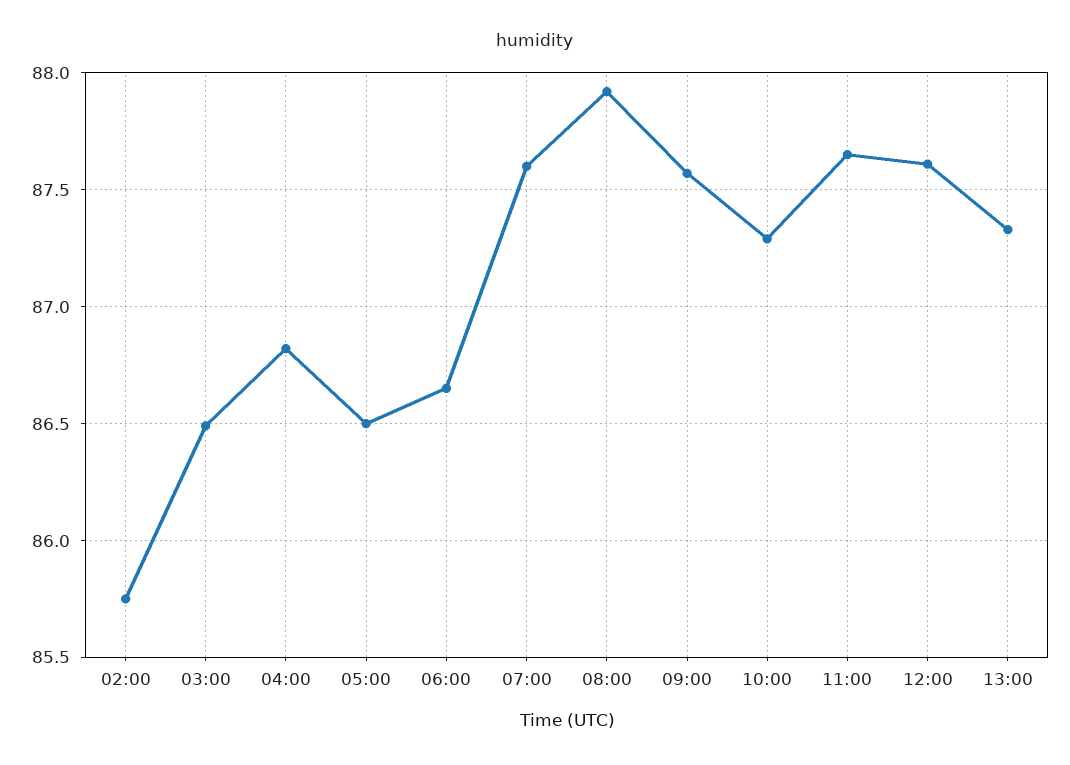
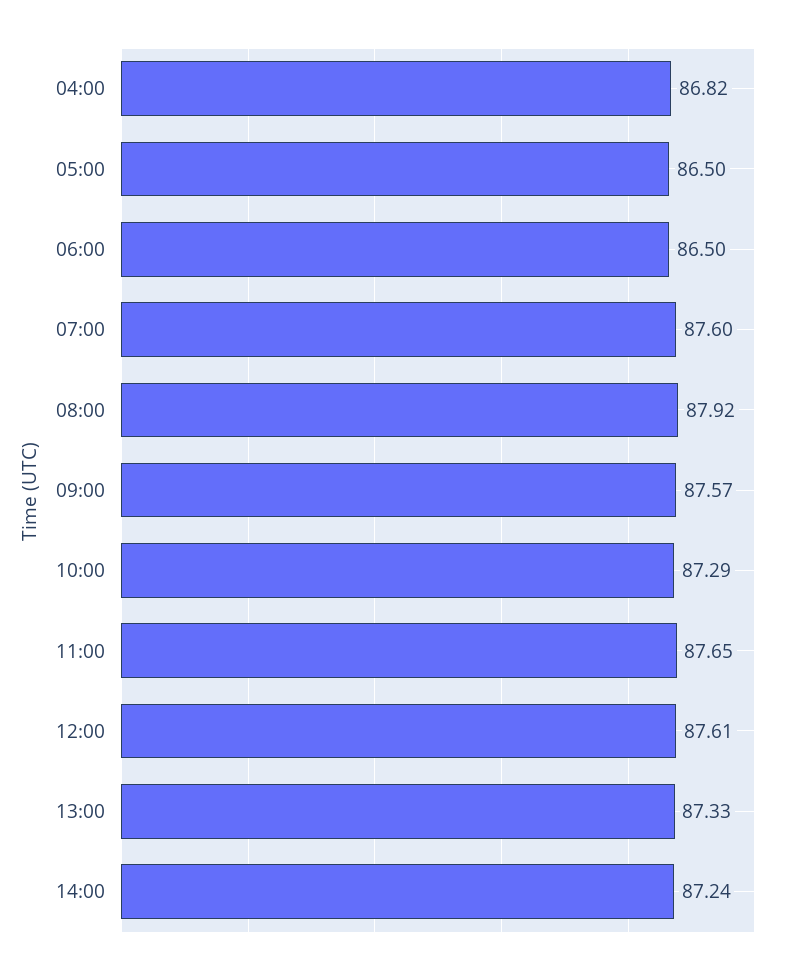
02:00: 85.75 -> none
03:00: 86.5 -> none
06:00: 86.65 -> 86.5
14:00: none -> 87.24

